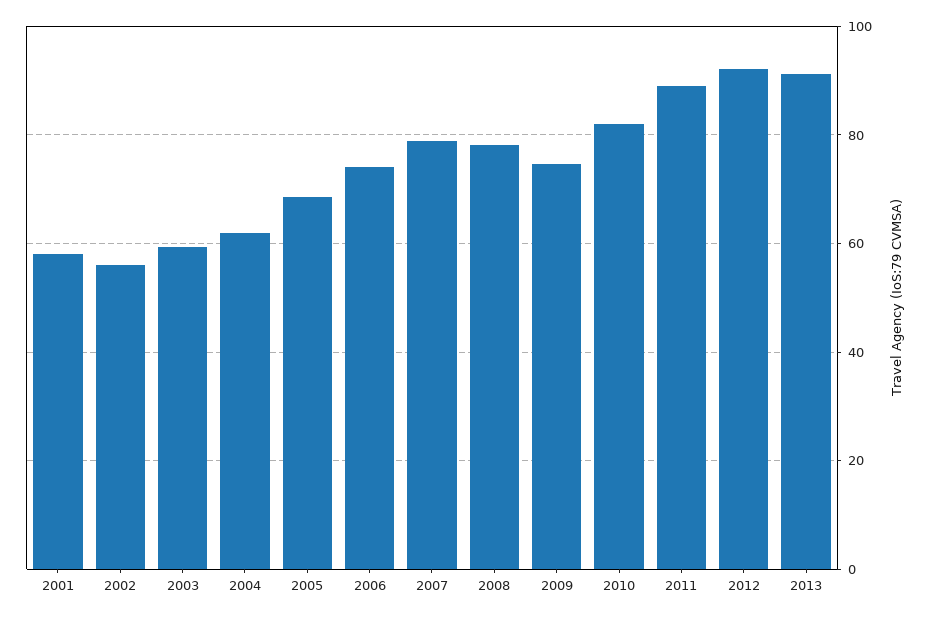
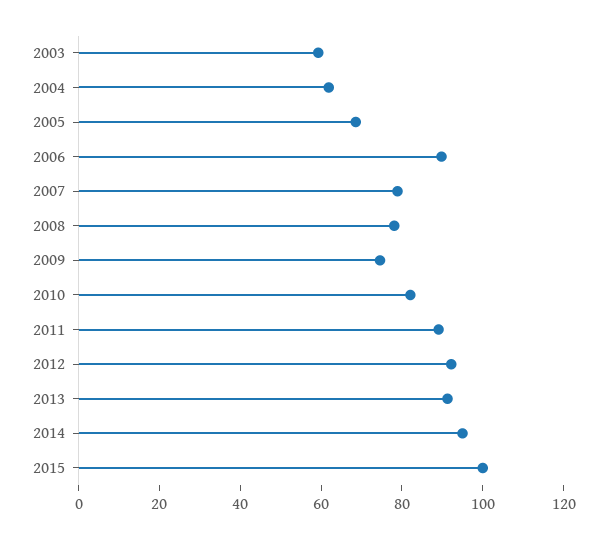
2001: 58 -> none
2002: 56 -> none
2006: 74 -> 90
2014: none -> 95
2015: none -> 100

